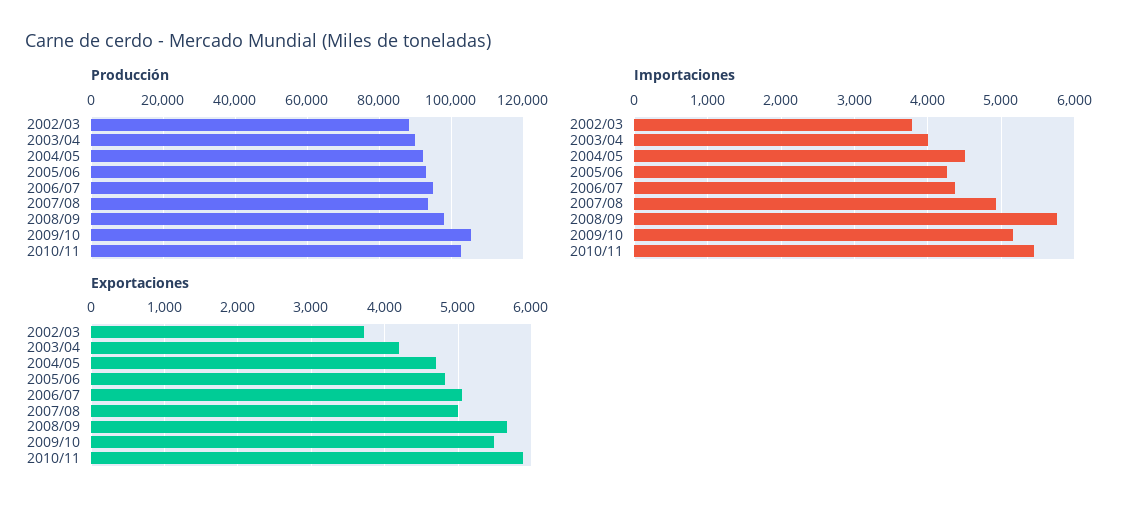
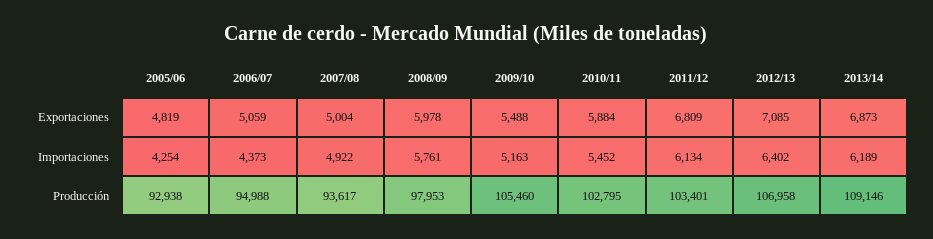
Producción, 2002/03: 88000 -> none
Producción, 2003/04: 90000 -> none
Producción, 2004/05: 92000 -> none
Importaciones, 2002/03: 3800 -> none
Importaciones, 2003/04: 4000 -> none
Importaciones, 2004/05: 4500 -> none
Exportaciones, 2002/03: 3700 -> none
Exportaciones, 2003/04: 4200 -> none
Exportaciones, 2004/05: 4700 -> none
Exportaciones, 2008/09: 5700 -> 5978
Exportaciones, 2011/12: none -> 6809
Exportaciones, 2012/13: none -> 7085
Exportaciones, 2013/14: none -> 6873
Importaciones, 2011/12: none -> 6134
Importaciones, 2012/13: none -> 6402
Importaciones, 2013/14: none -> 6189
Producción, 2011/12: none -> 103401
Producción, 2012/13: none -> 106958
Producción, 2013/14: none -> 109146

